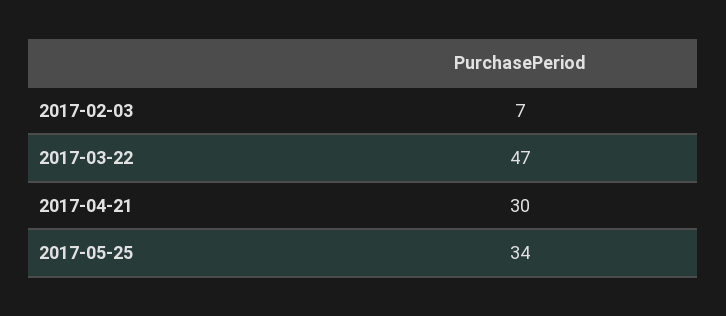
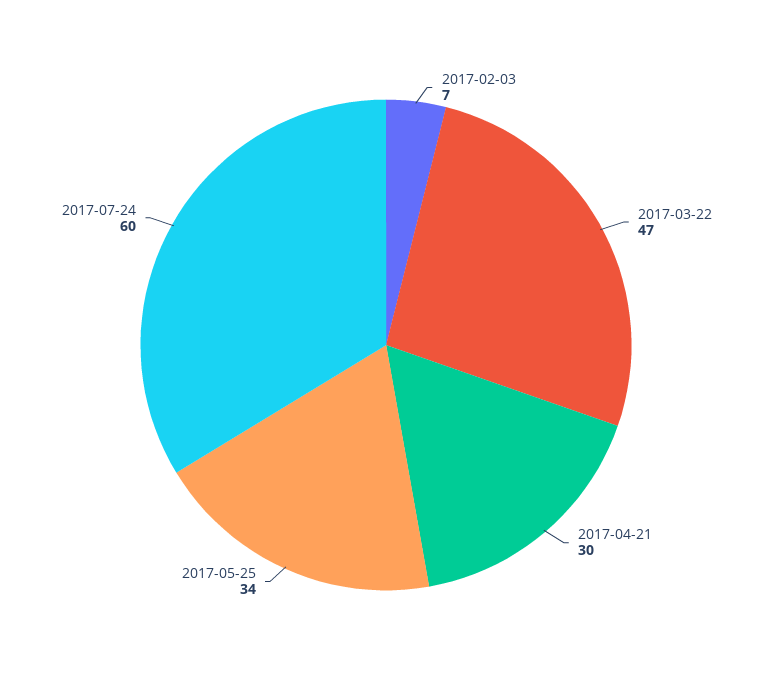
2017-07-24: none -> 60

